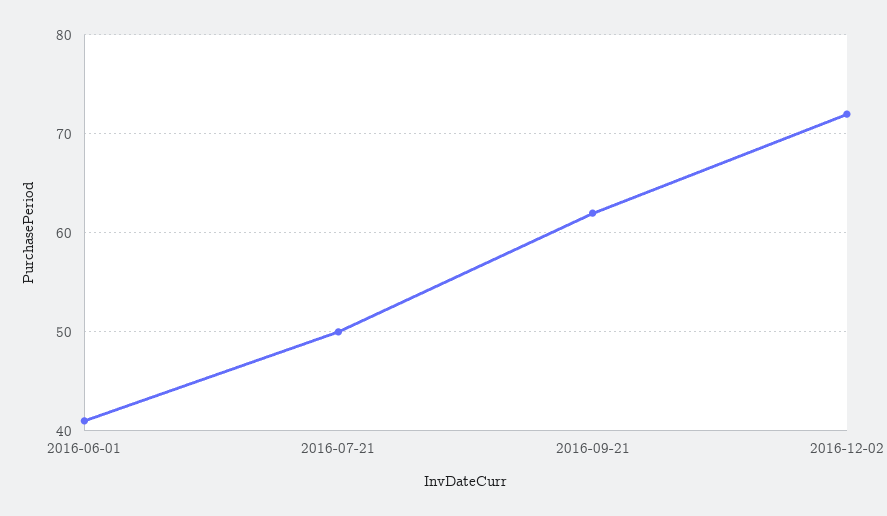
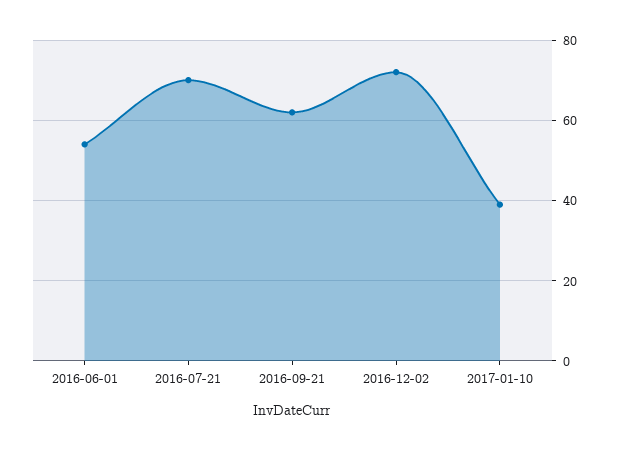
2016-06-01: 41 -> 55
2016-07-21: 50 -> 70
2017-01-10: none -> 40

